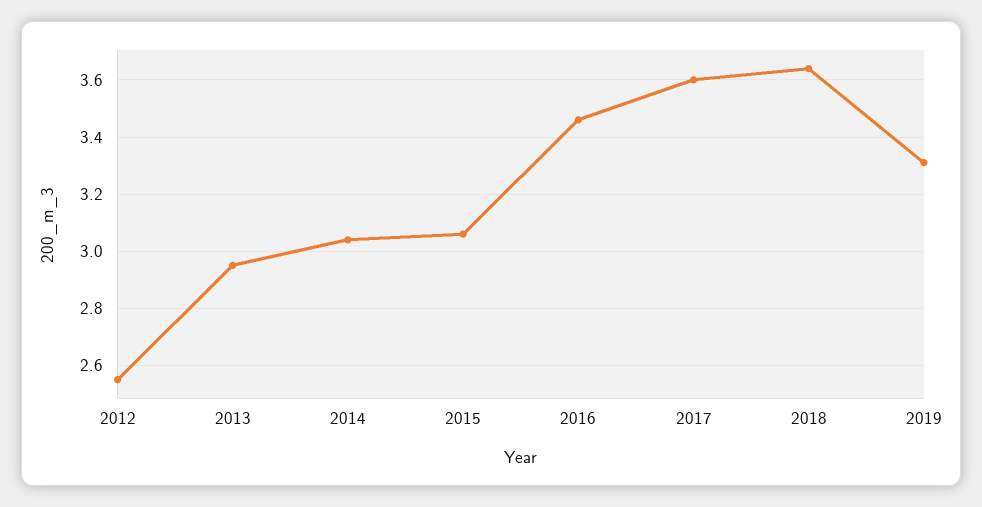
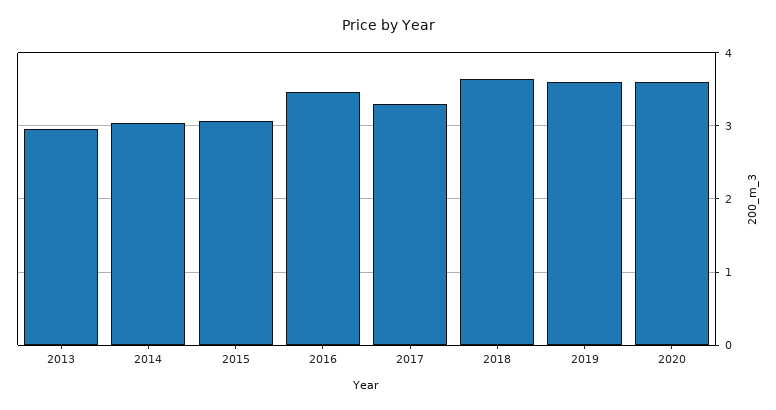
2012: 2.55 -> none
2017: 3.6 -> 3.3
2019: 3.3 -> 3.6
2020: none -> 3.6

